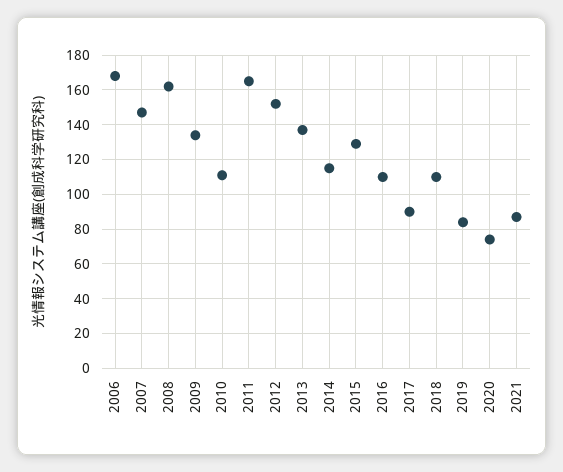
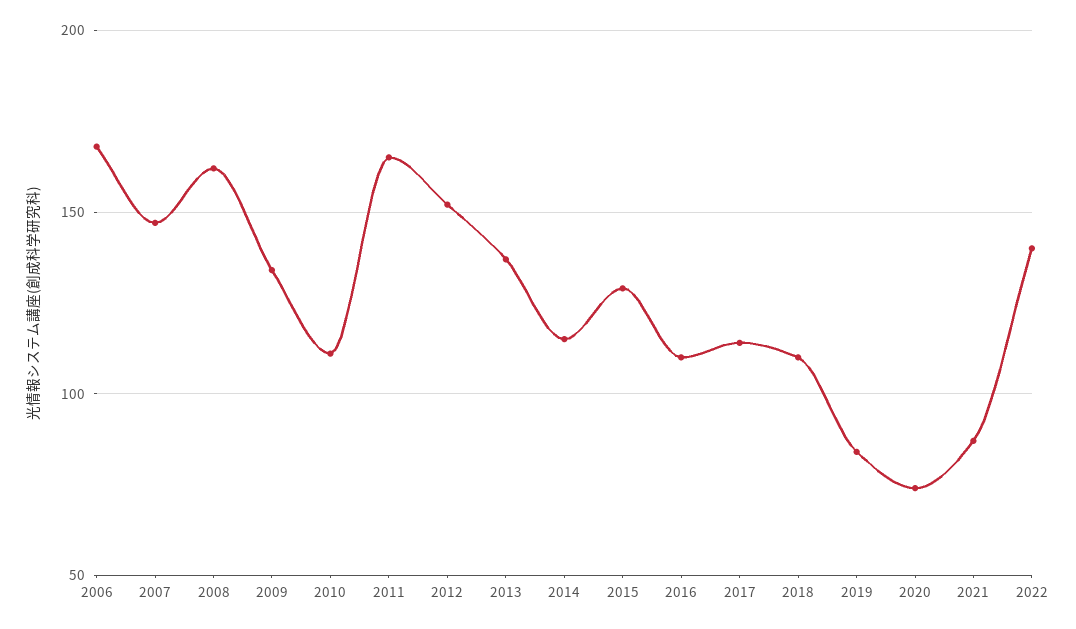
2017: 90 -> 115
2022: none -> 140

